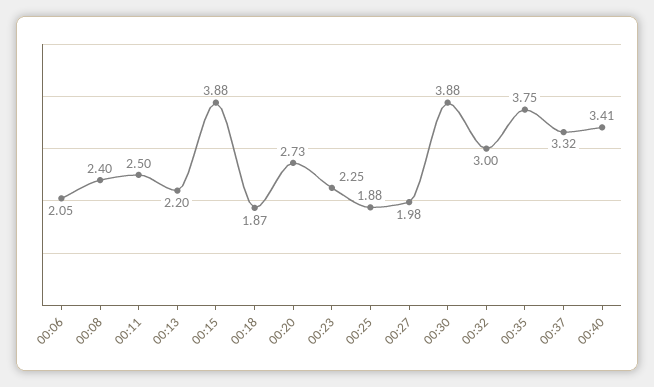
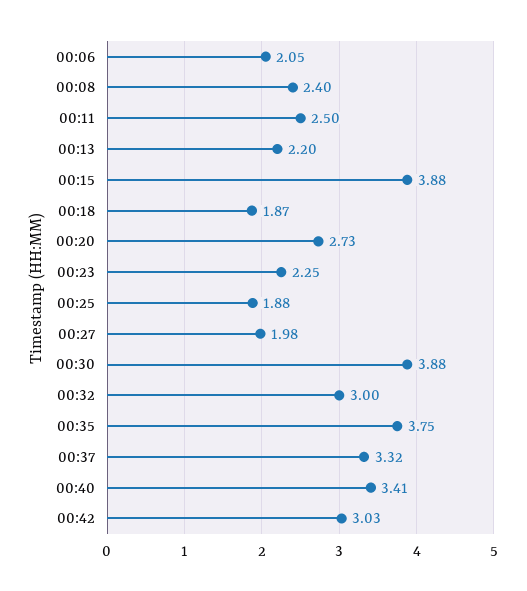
00:42: none -> 3.03

